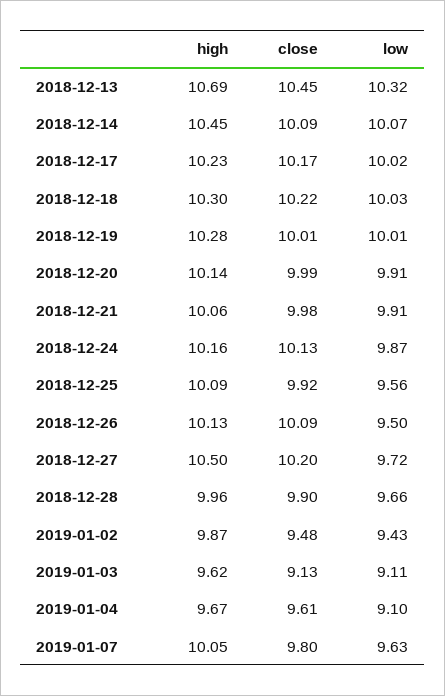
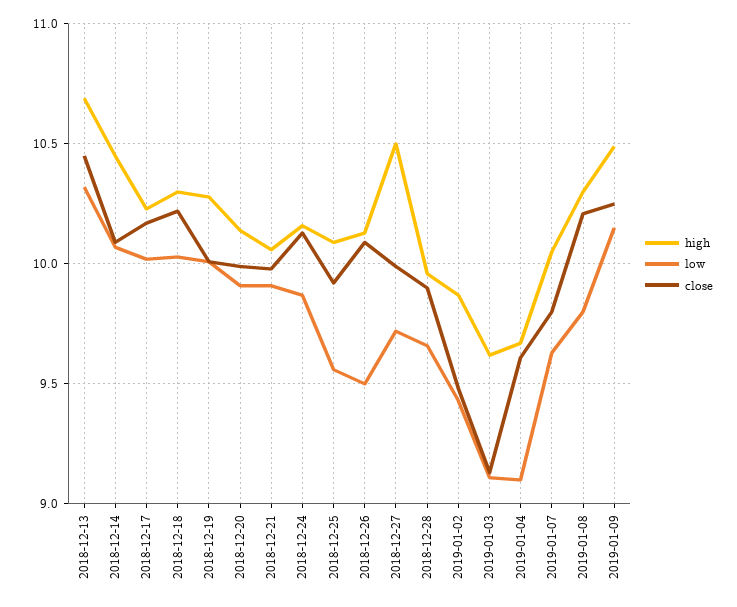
close, 2018-12-27: 10.2 -> 10
high, 2019-01-08: none -> 10.3
low, 2019-01-08: none -> 9.8
close, 2019-01-08: none -> 10.2
high, 2019-01-09: none -> 10.5
low, 2019-01-09: none -> 10.15
close, 2019-01-09: none -> 10.25

